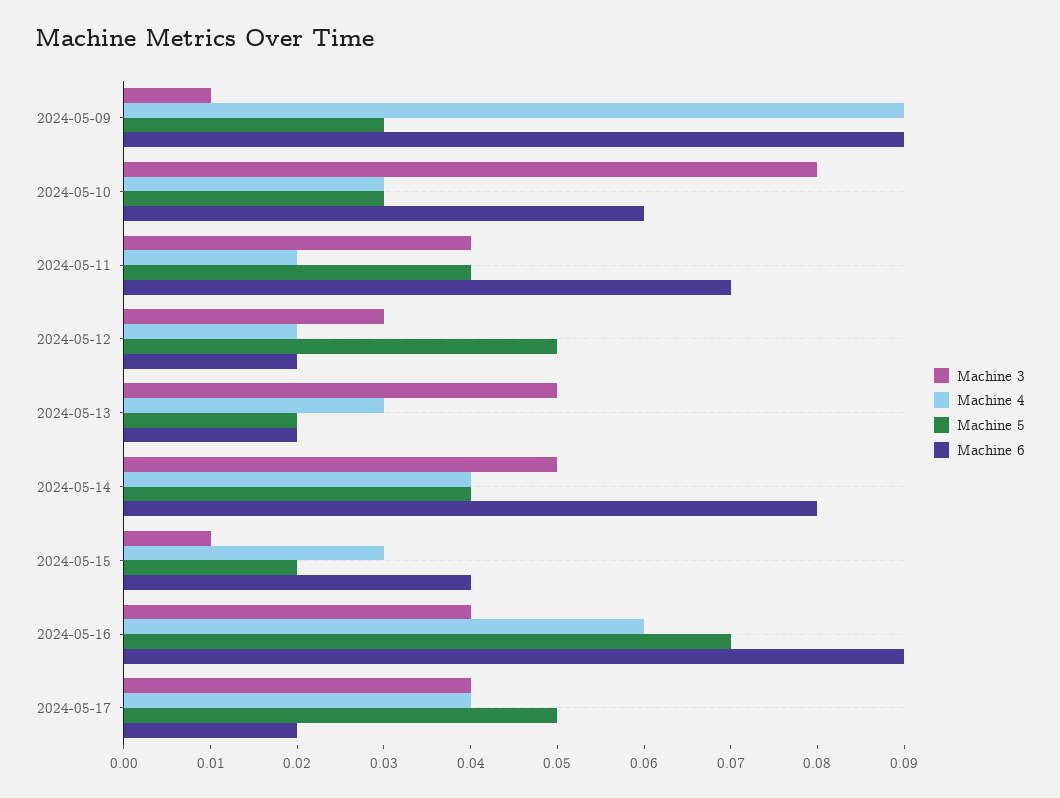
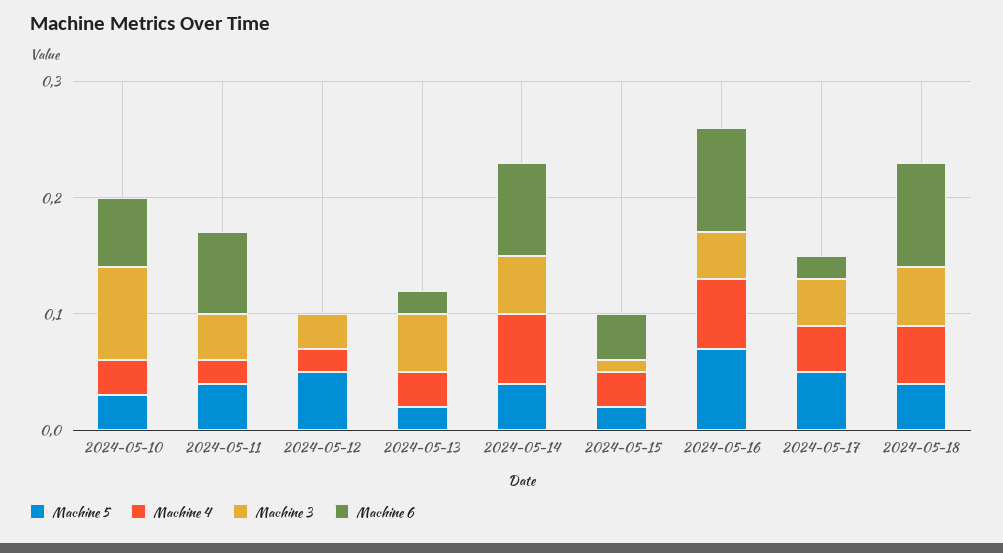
Machine 3, 2024-05-09: 0.01 -> none
Machine 4, 2024-05-09: 0.09 -> none
Machine 5, 2024-05-09: 0.03 -> none
Machine 6, 2024-05-09: 0.09 -> none
Machine 6, 2024-05-12: 0.02 -> 0
Machine 4, 2024-05-14: 0.04 -> 0.06
Machine 5, 2024-05-18: none -> 0.04
Machine 4, 2024-05-18: none -> 0.05
Machine 3, 2024-05-18: none -> 0.05
Machine 6, 2024-05-18: none -> 0.09

